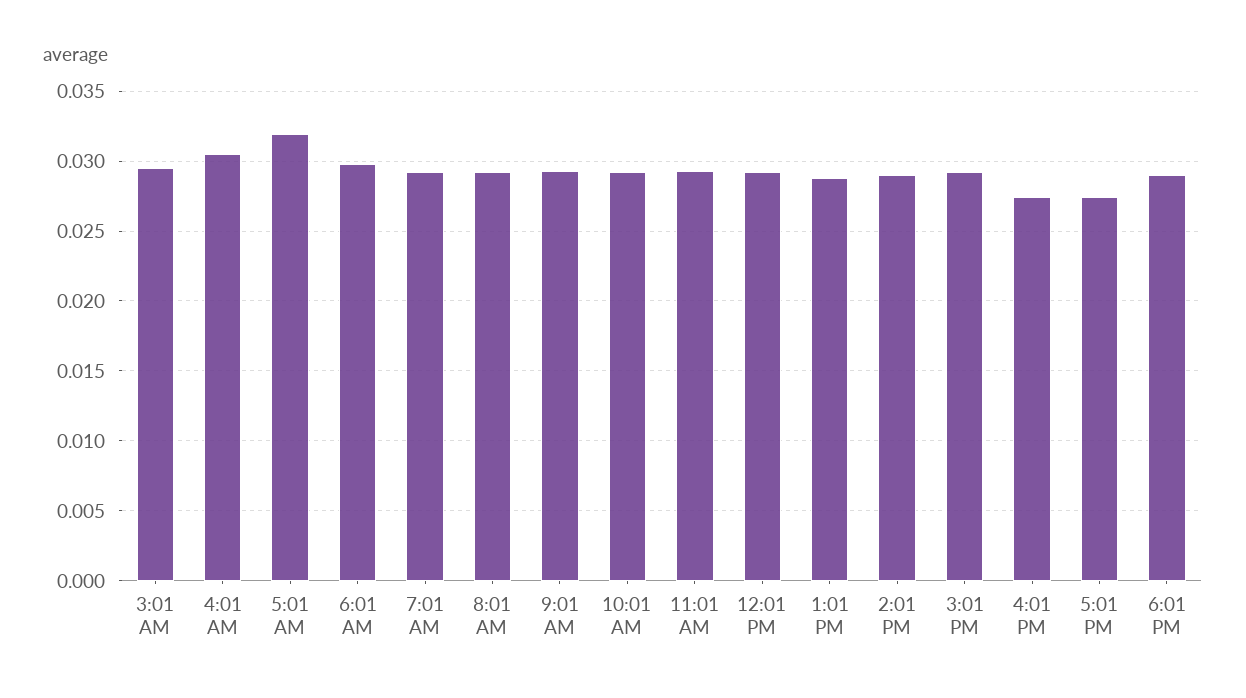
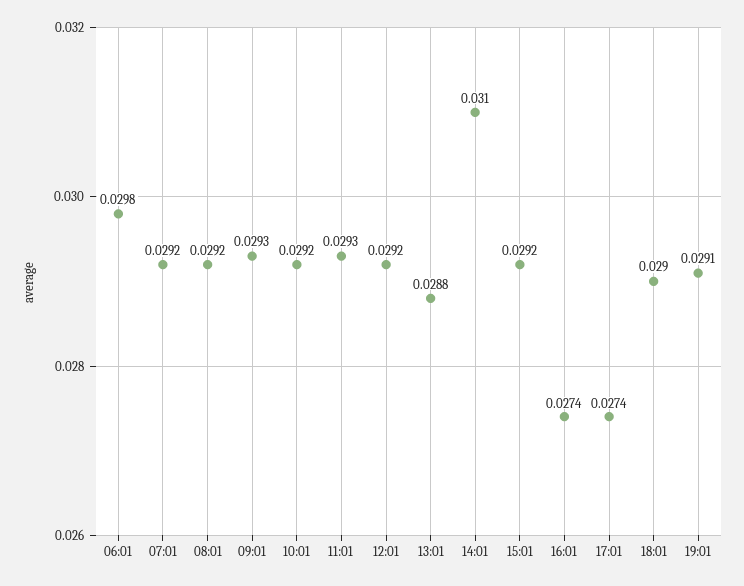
3:01 AM: 0.0295 -> none
4:01 AM: 0.0305 -> none
5:01 AM: 0.032 -> none
2:01 PM: 0.029 -> 0.031
19:01: none -> 0.0291

